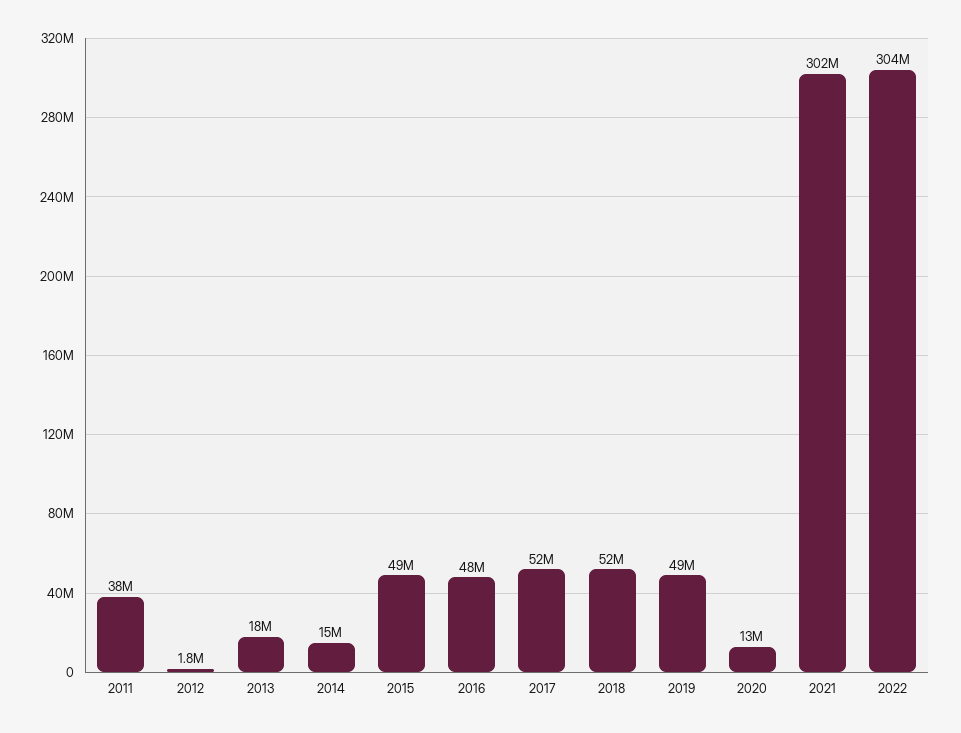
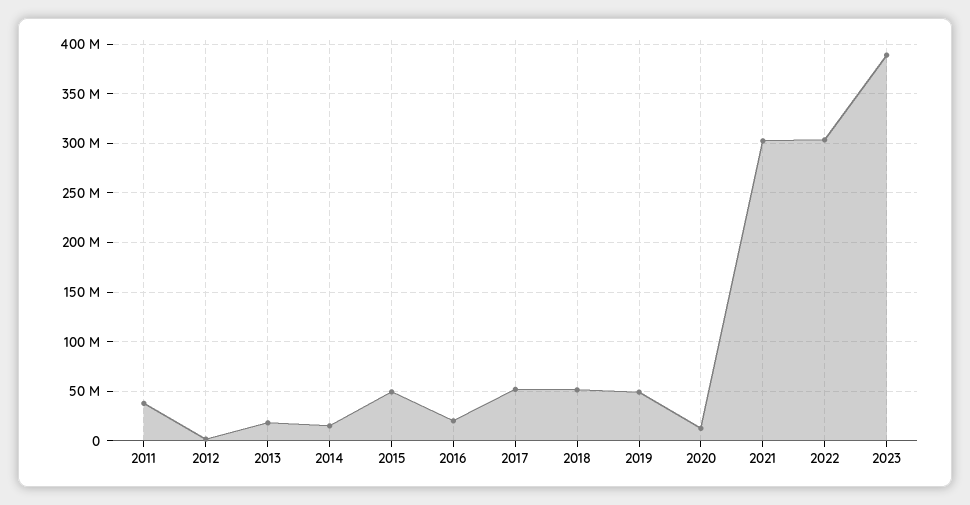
2016: 48000000 -> 20000000
2023: none -> 390000000

